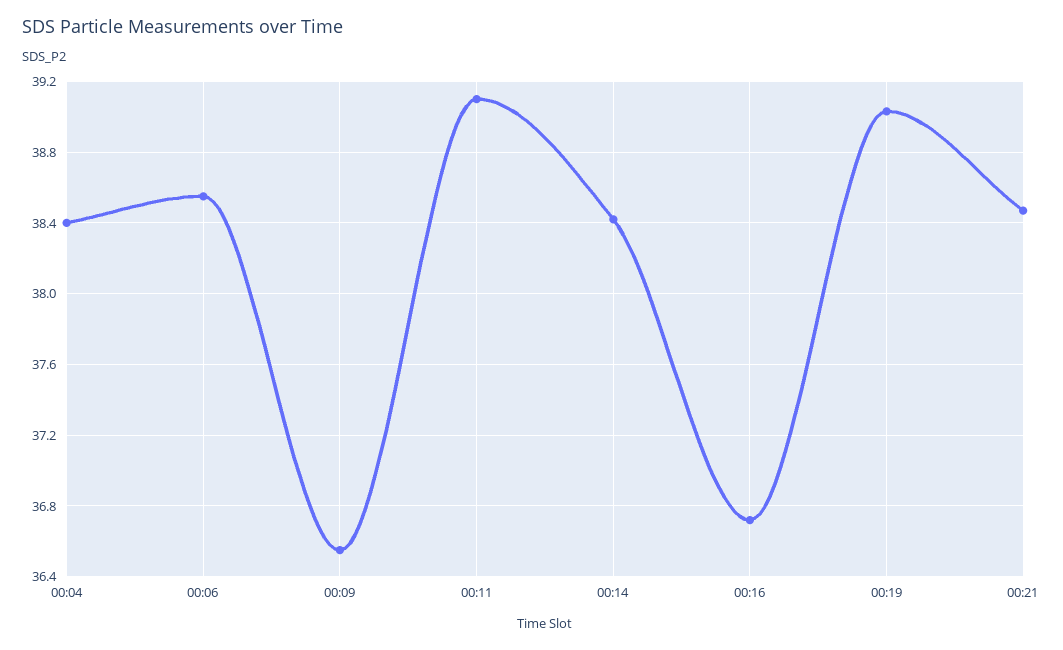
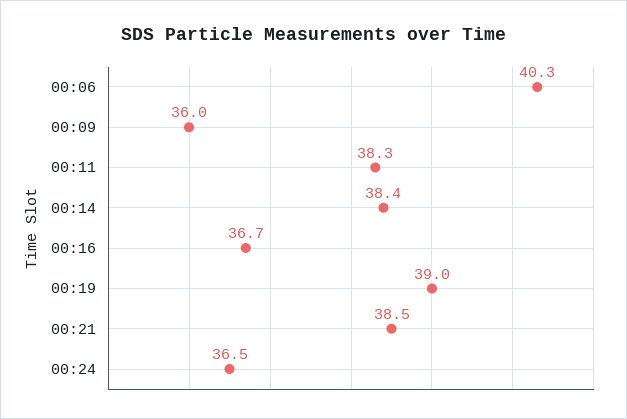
00:04: 38.4 -> none
00:06: 38.55 -> 40.3
00:09: 36.55 -> 36
00:11: 39.1 -> 38.3
00:24: none -> 36.5

